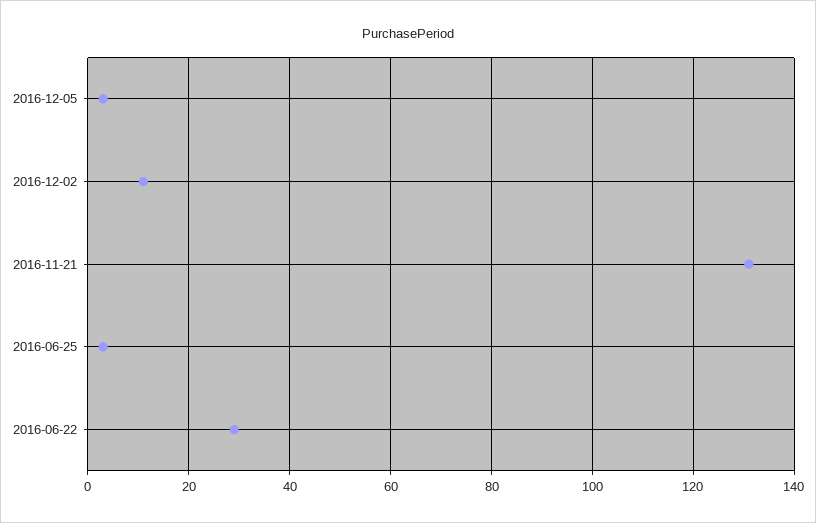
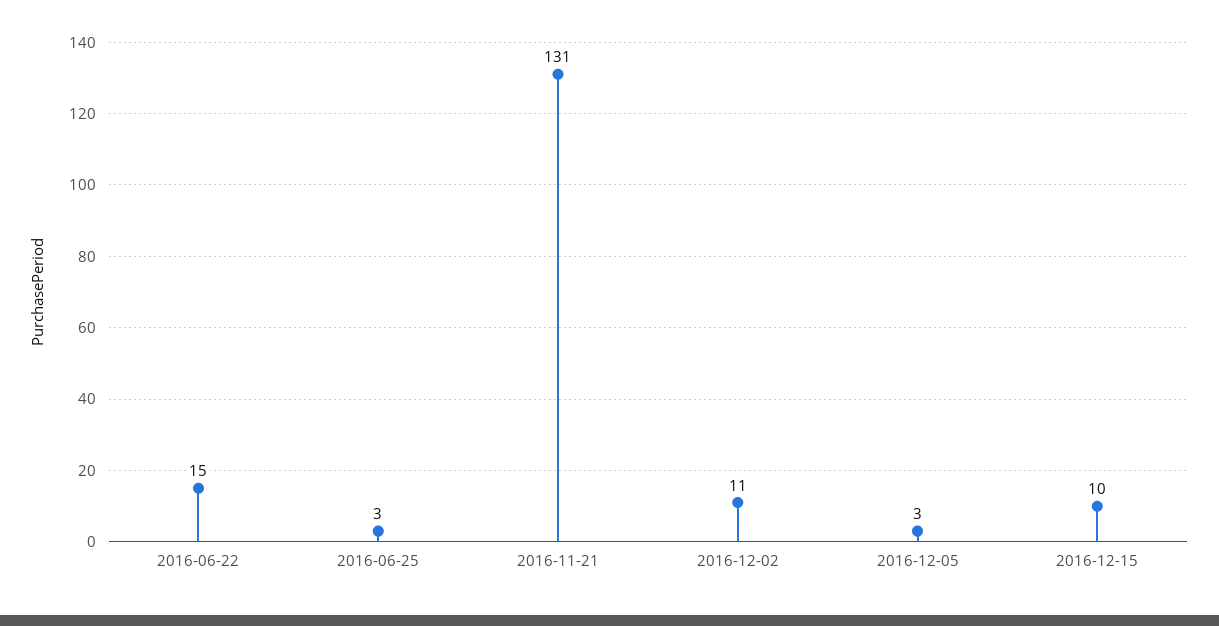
2016-06-22: 30 -> 15
2016-12-15: none -> 10

